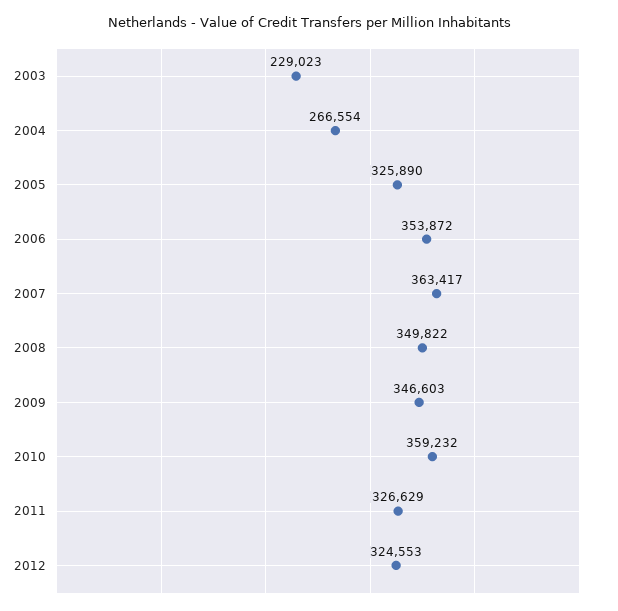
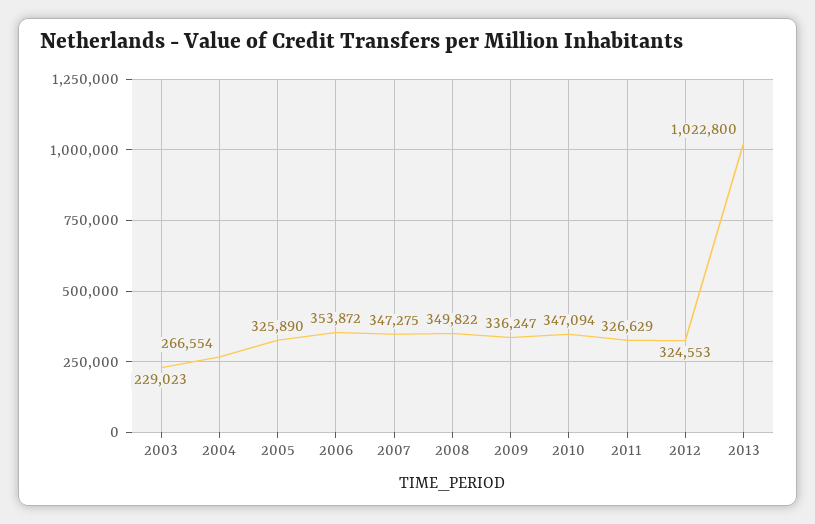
2007: 363417 -> 347275
2009: 346603 -> 336247
2010: 359232 -> 347094
2013: none -> 1022800

